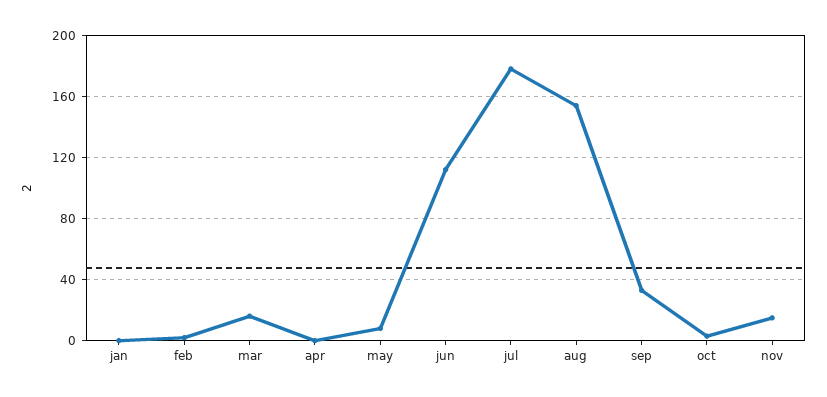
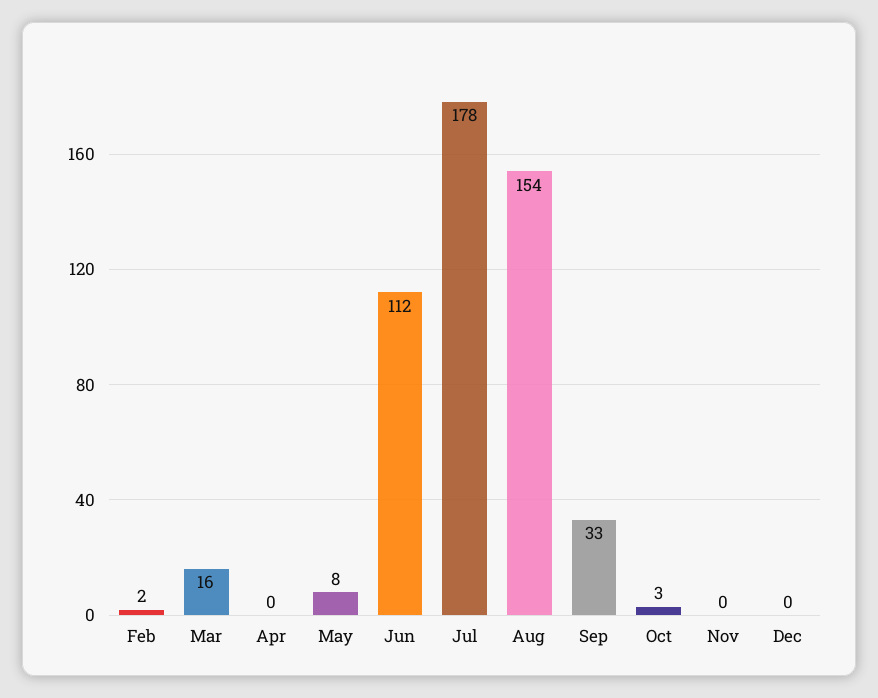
jan: 0 -> none
nov: 15 -> 0
Dec: none -> 0

